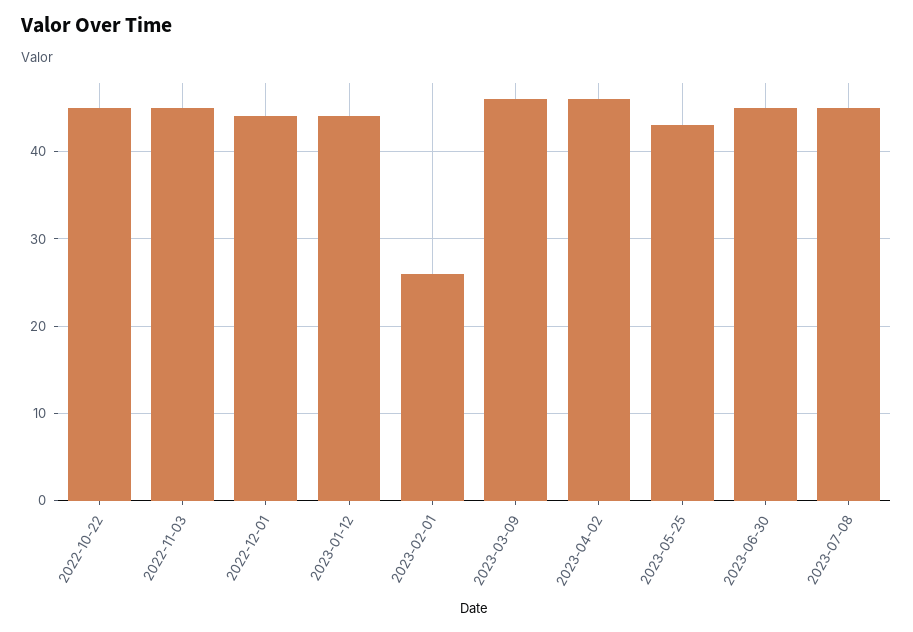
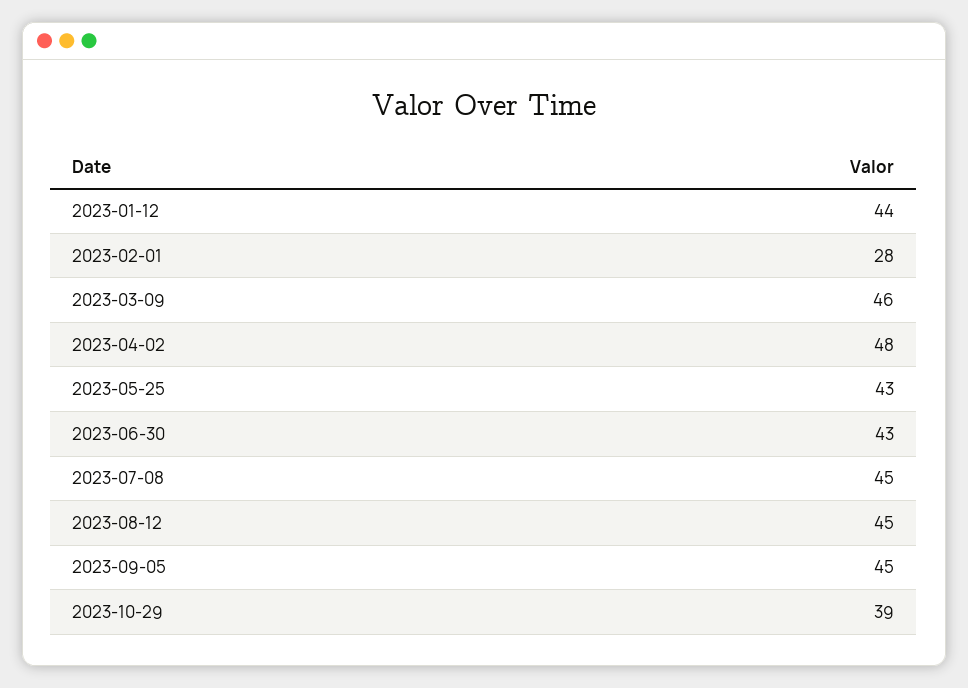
2022-10-22: 45 -> none
2022-11-03: 45 -> none
2022-12-01: 44 -> none
2023-02-01: 26 -> 28
2023-04-02: 46 -> 48
2023-06-30: 45 -> 43
2023-08-12: none -> 45
2023-09-05: none -> 45
2023-10-29: none -> 39

